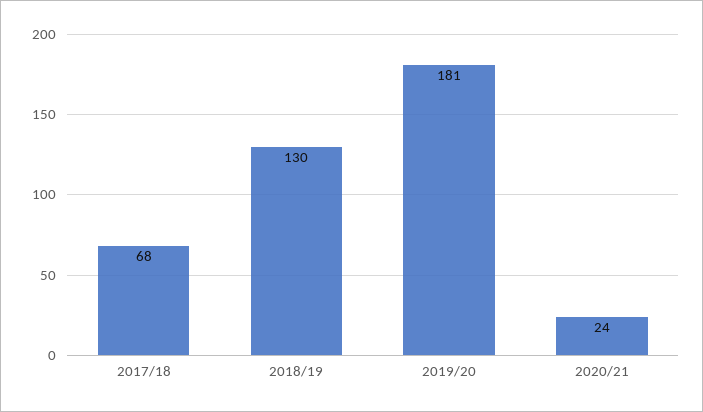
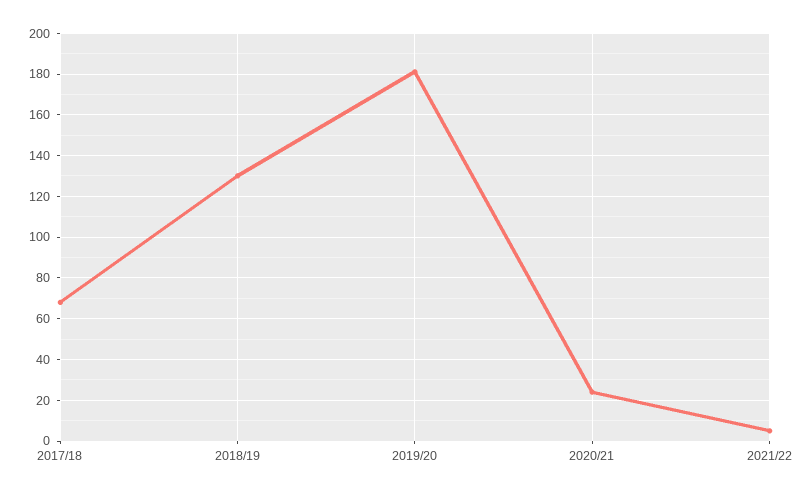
2021/22: none -> 5

